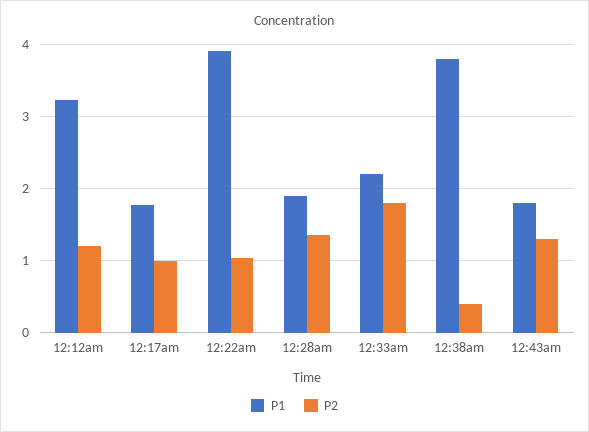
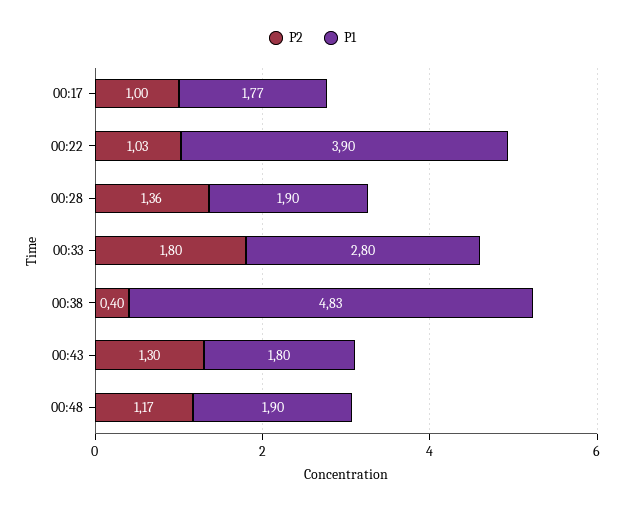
P1, 12:12am: 3.2 -> none
P2, 12:12am: 1.2 -> none
P1, 12:33am: 2.2 -> 2.8
P1, 12:38am: 3.8 -> 4.83
P2, 00:48: none -> 1.17
P1, 00:48: none -> 1.9

